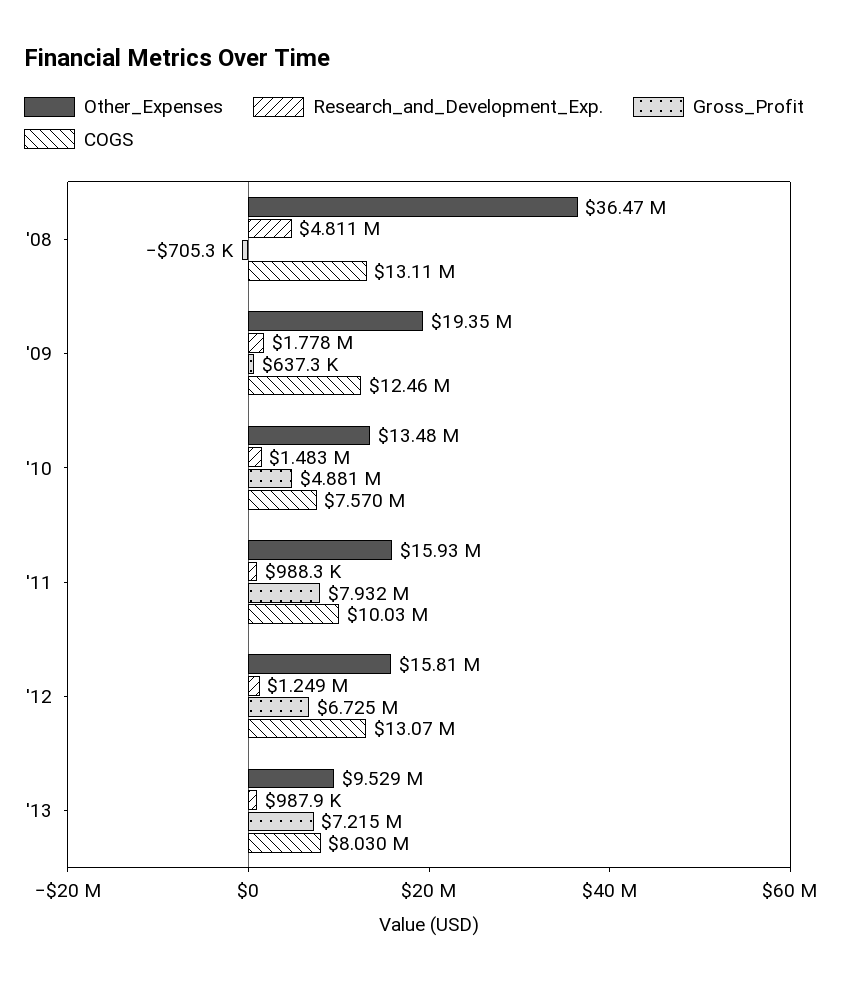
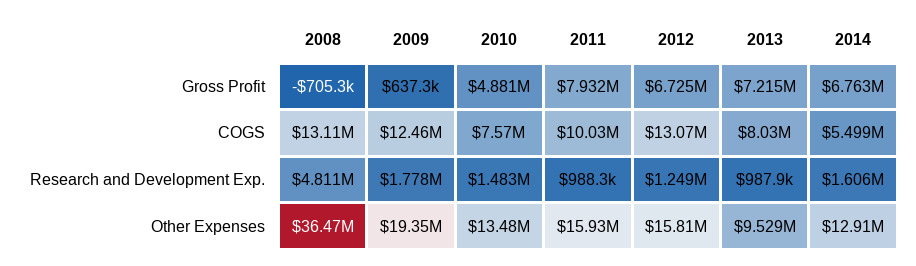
Gross_Profit, 2014: none -> 6763000
COGS, 2014: none -> 5499000
Research_and_Development_Exp., 2014: none -> 1606000
Other_Expenses, 2014: none -> 12910000

